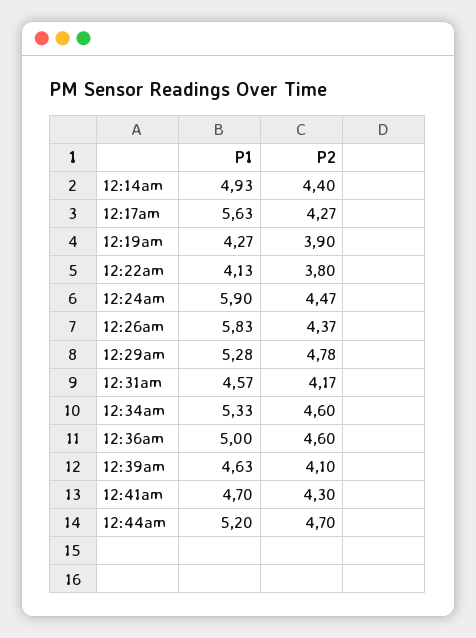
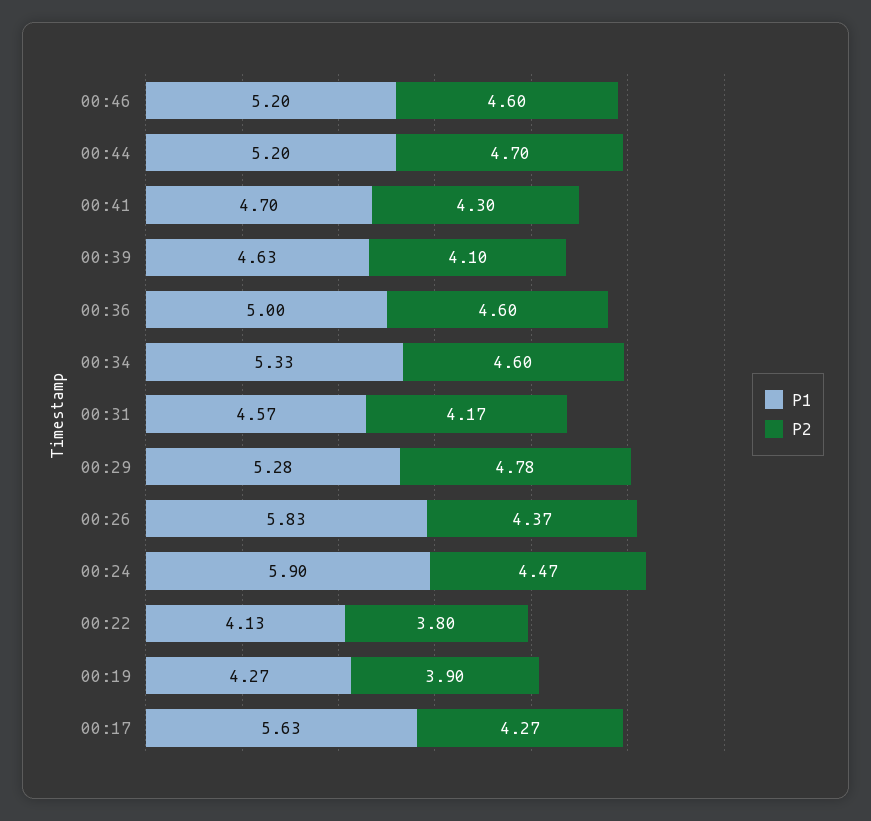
P1, 12:14am: 4.93 -> none
P2, 12:14am: 4.4 -> none
P1, 00:46: none -> 5.2
P2, 00:46: none -> 4.6

